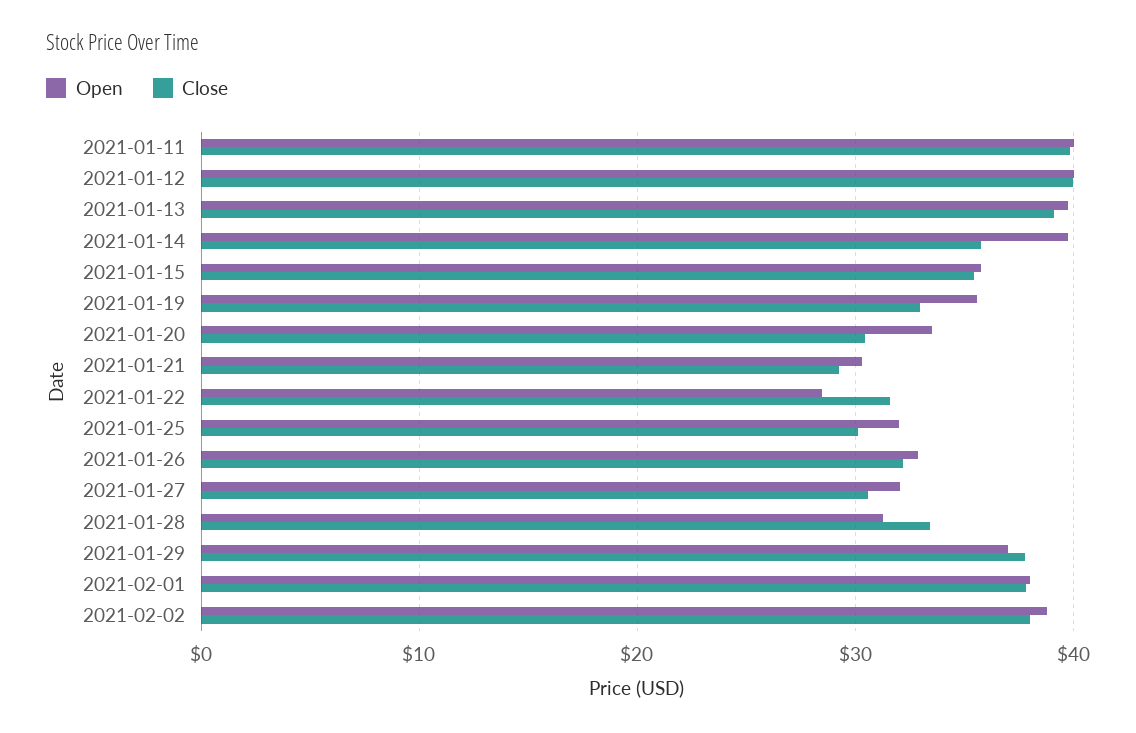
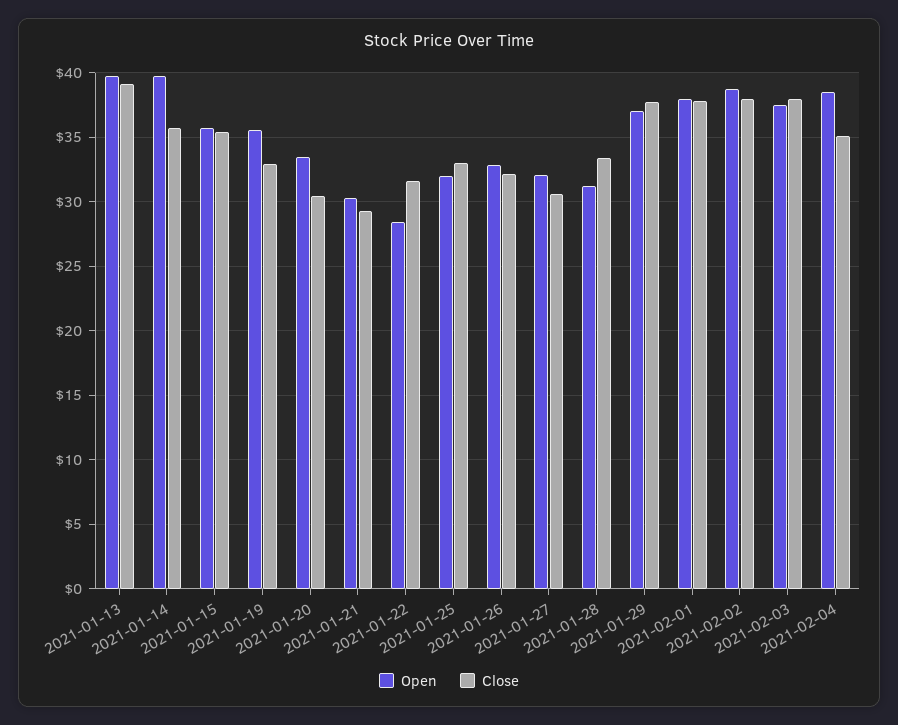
Open, 2021-01-11: 40 -> none
Close, 2021-01-11: 40 -> none
Open, 2021-01-12: 40 -> none
Close, 2021-01-12: 40 -> none
Close, 2021-01-25: 30 -> 33
Open, 2021-02-03: none -> 37.5
Close, 2021-02-03: none -> 38
Open, 2021-02-04: none -> 38.5
Close, 2021-02-04: none -> 35

